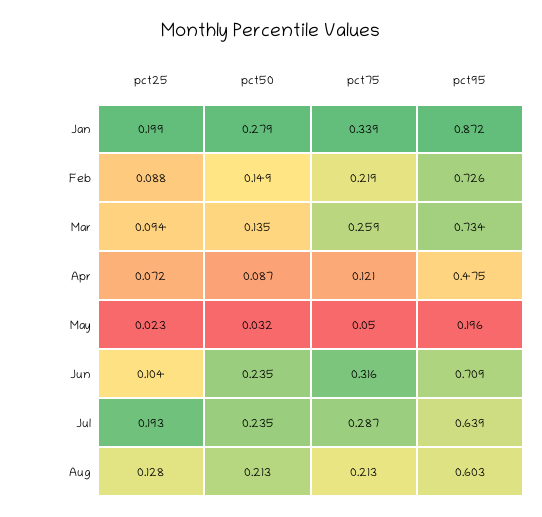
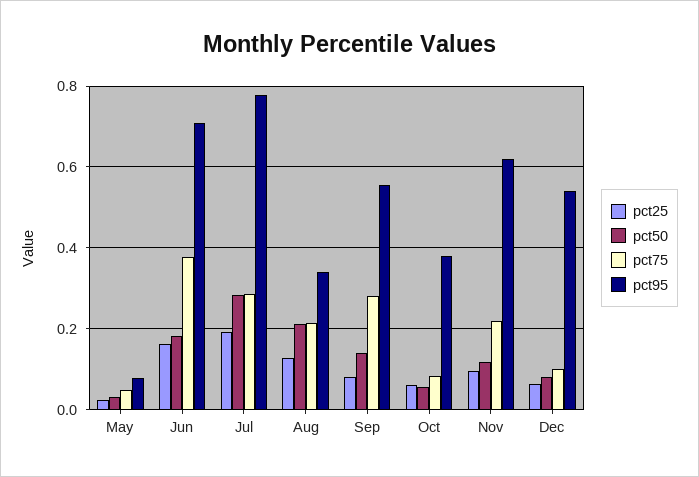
pct25, Jan: 0.199 -> none
pct50, Jan: 0.279 -> none
pct75, Jan: 0.339 -> none
pct95, Jan: 0.872 -> none
pct25, Feb: 0.088 -> none
pct50, Feb: 0.149 -> none
pct75, Feb: 0.219 -> none
pct95, Feb: 0.726 -> none
pct25, Mar: 0.094 -> none
pct50, Mar: 0.135 -> none
pct75, Mar: 0.259 -> none
pct95, Mar: 0.734 -> none
pct25, Apr: 0.072 -> none
pct50, Apr: 0.087 -> none
pct75, Apr: 0.121 -> none
pct95, Apr: 0.475 -> none
pct95, May: 0.196 -> 0.08
pct25, Jun: 0.104 -> 0.16
pct50, Jun: 0.235 -> 0.18
pct75, Jun: 0.316 -> 0.38
pct50, Jul: 0.235 -> 0.28
pct95, Jul: 0.639 -> 0.78
pct95, Aug: 0.603 -> 0.34
pct25, Sep: none -> 0.08
pct50, Sep: none -> 0.14
pct75, Sep: none -> 0.28
pct95, Sep: none -> 0.56
pct25, Oct: none -> 0.06
pct50, Oct: none -> 0.06
pct75, Oct: none -> 0.08
pct95, Oct: none -> 0.38
pct25, Nov: none -> 0.1
pct50, Nov: none -> 0.12
pct75, Nov: none -> 0.22
pct95, Nov: none -> 0.62
pct25, Dec: none -> 0.06
pct50, Dec: none -> 0.08
pct75, Dec: none -> 0.1
pct95, Dec: none -> 0.54

